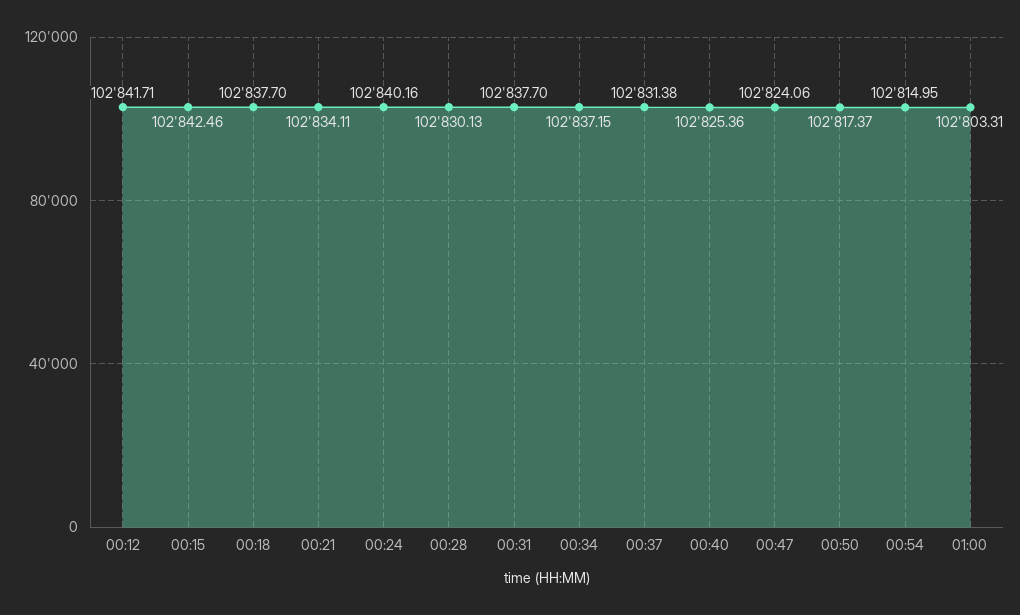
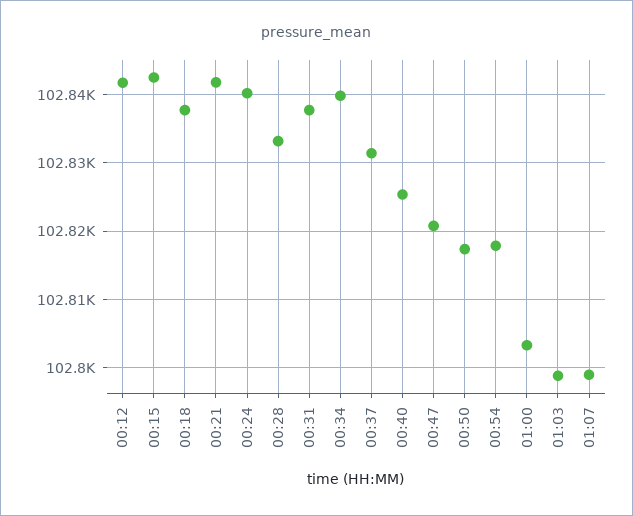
00:21: 102834.11 -> 102842
00:28: 102830.13 -> 102833
00:34: 102837.15 -> 102840
00:47: 102824.06 -> 102821
00:54: 102814.95 -> 102818
01:03: none -> 102799
01:07: none -> 102799

